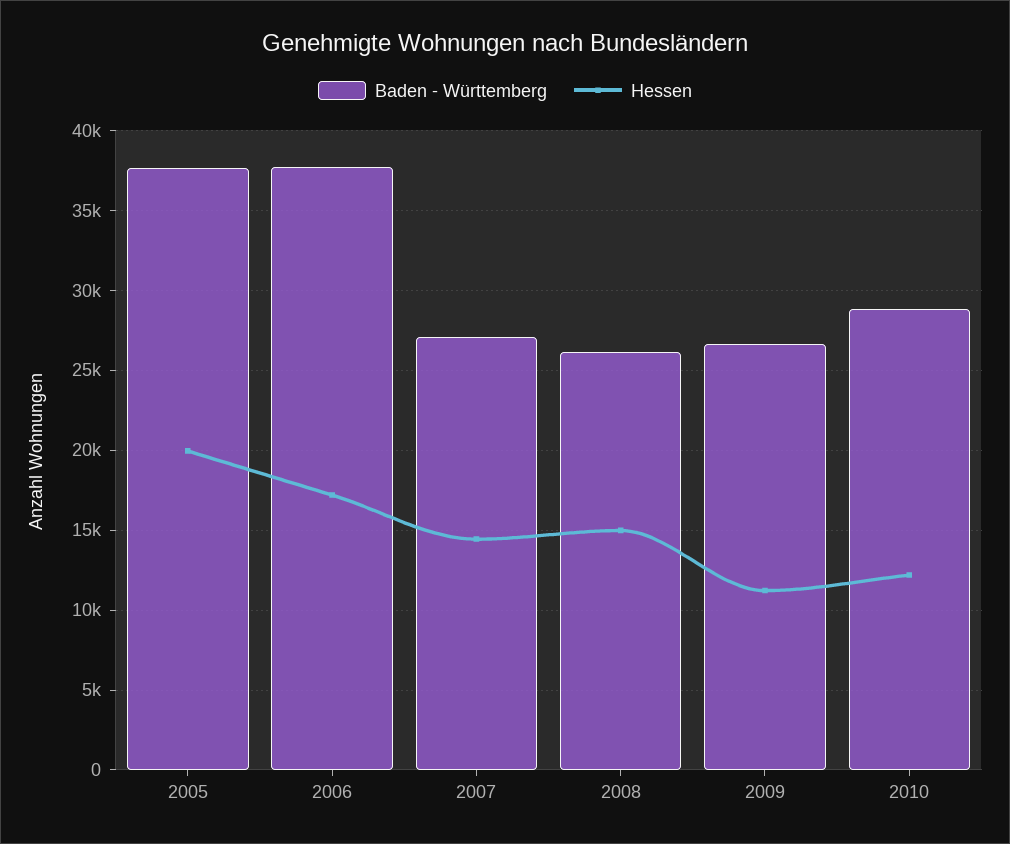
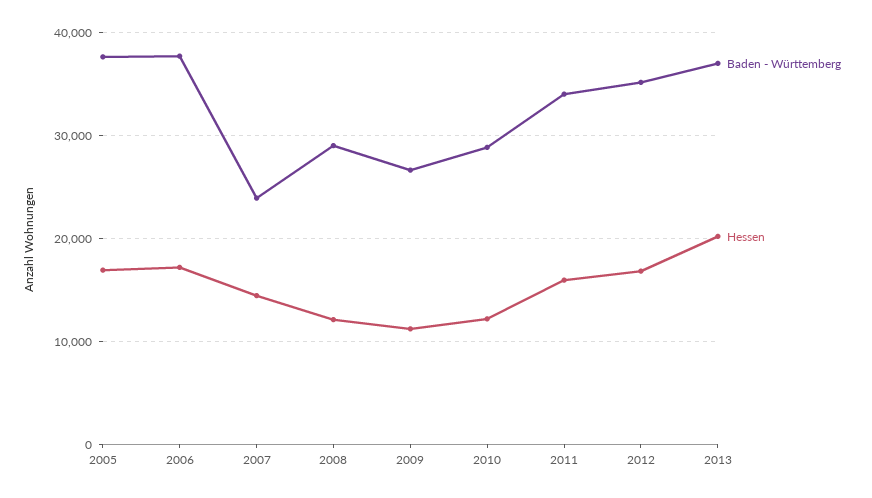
Hessen, 2005: 20000 -> 17000
Baden - Württemberg, 2007: 27000 -> 24000
Baden - Württemberg, 2008: 26000 -> 29000
Hessen, 2008: 15000 -> 12000
Baden - Württemberg, 2011: none -> 34000
Hessen, 2011: none -> 16000
Baden - Württemberg, 2012: none -> 35000
Hessen, 2012: none -> 17000
Baden - Württemberg, 2013: none -> 37000
Hessen, 2013: none -> 20000

